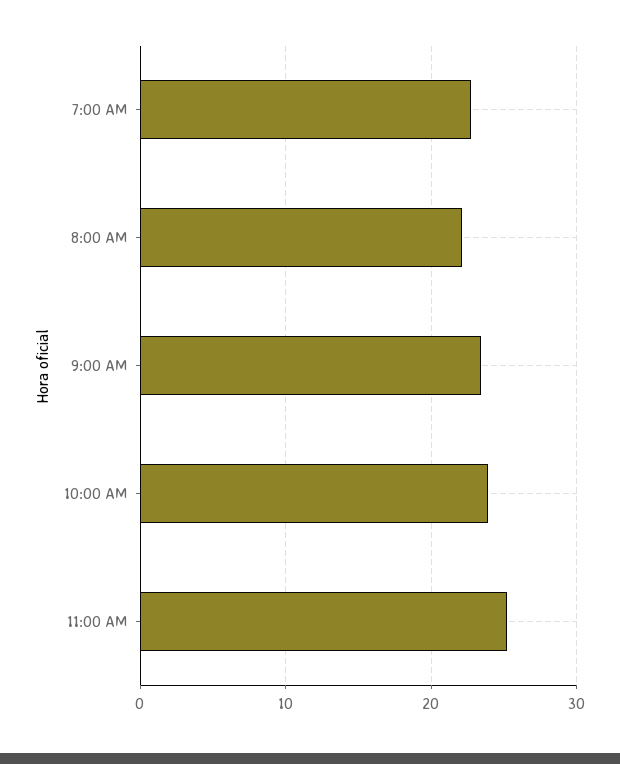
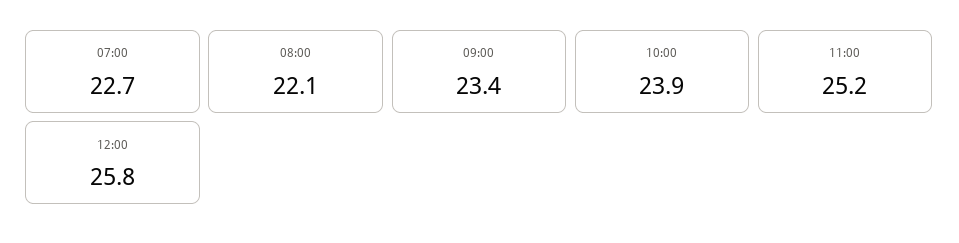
12:00: none -> 25.8

